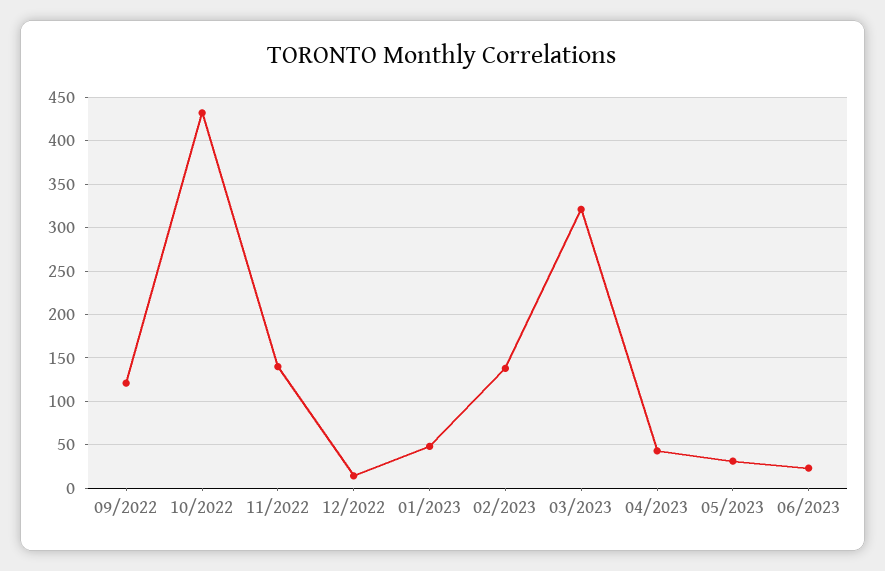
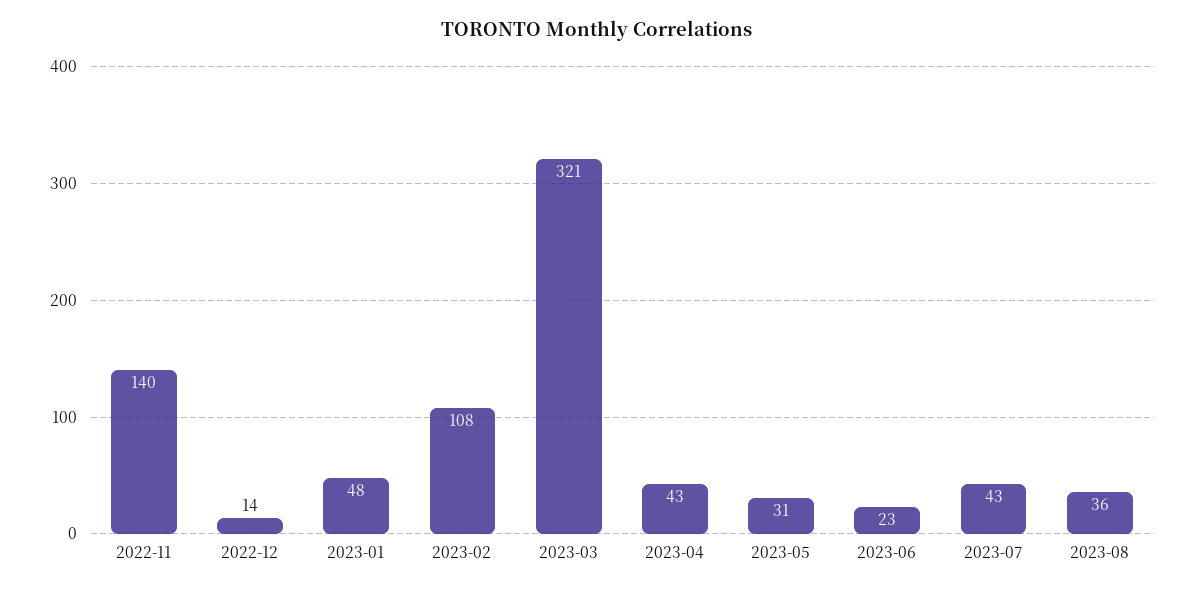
09/2022: 120 -> none
10/2022: 430 -> none
02/2023: 140 -> 108
2023-07: none -> 43
2023-08: none -> 36

